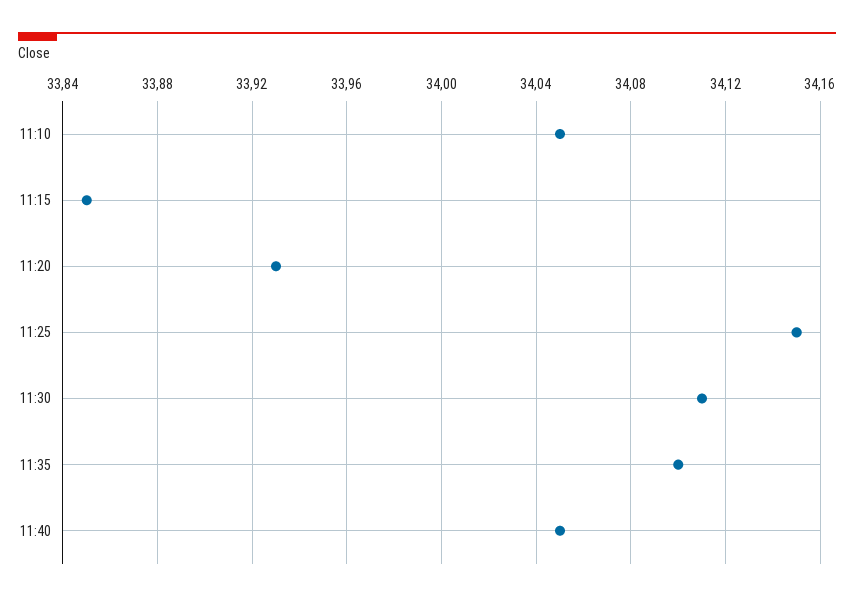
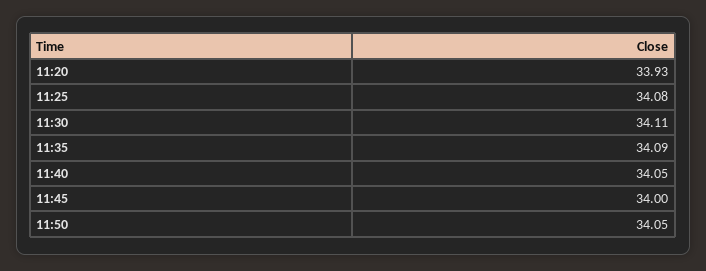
11:10: 34.05 -> none
11:15: 33.85 -> none
11:25: 34.15 -> 34.08
11:35: 34.1 -> 34.09
11:45: none -> 34
11:50: none -> 34.05

